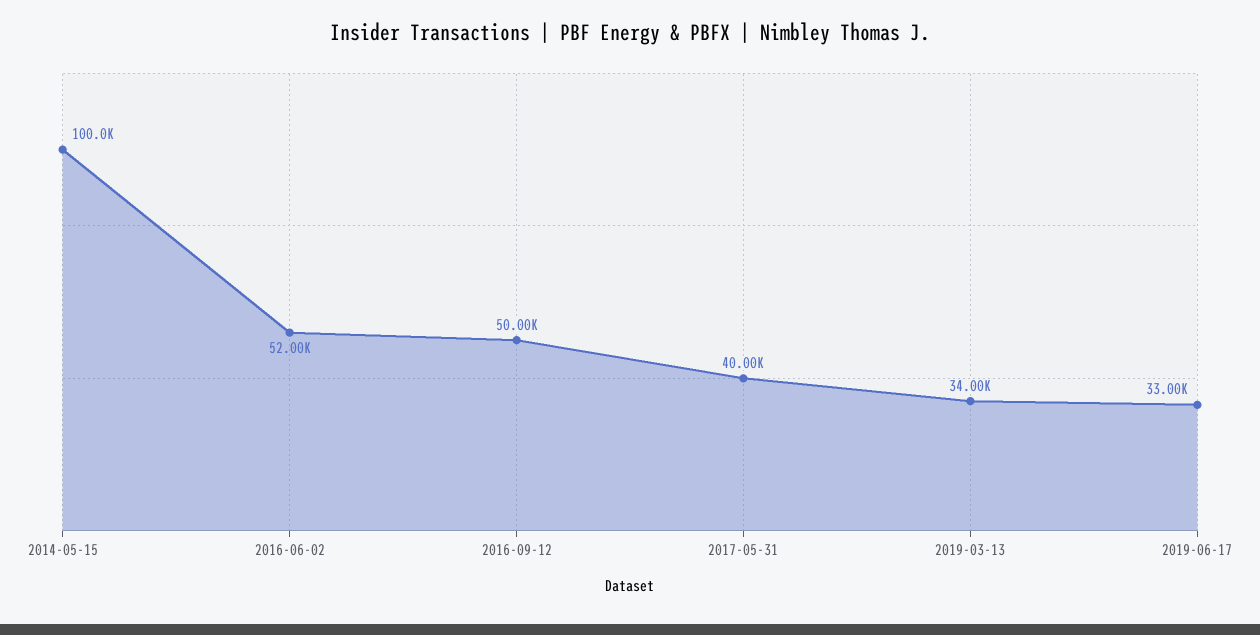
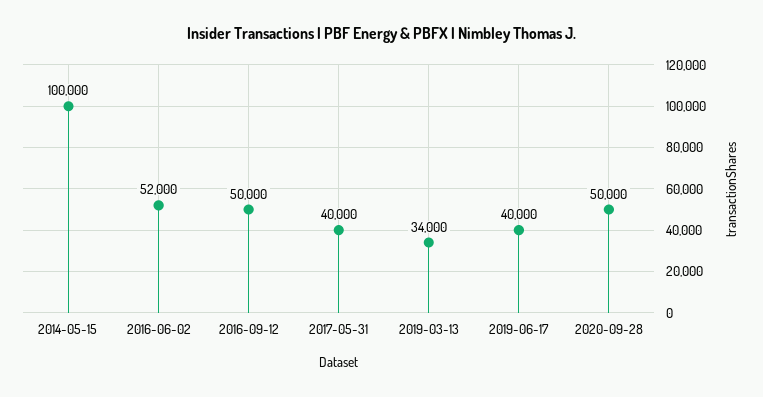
2019-06-17: 33000 -> 40000
2020-09-28: none -> 50000

